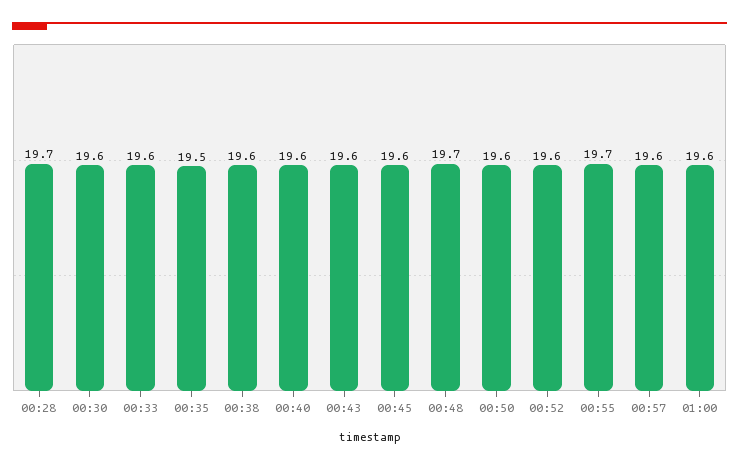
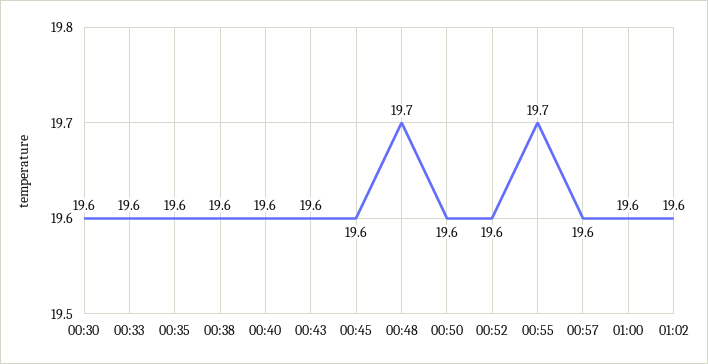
00:28: 19.7 -> none
00:35: 19.5 -> 19.6
01:02: none -> 19.6

